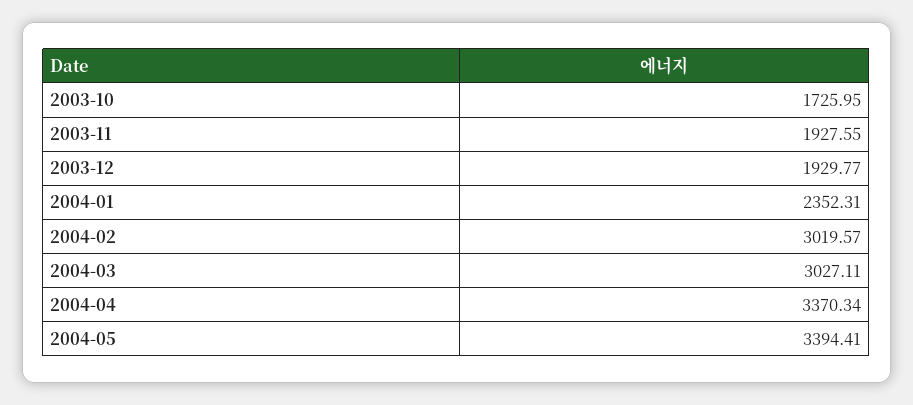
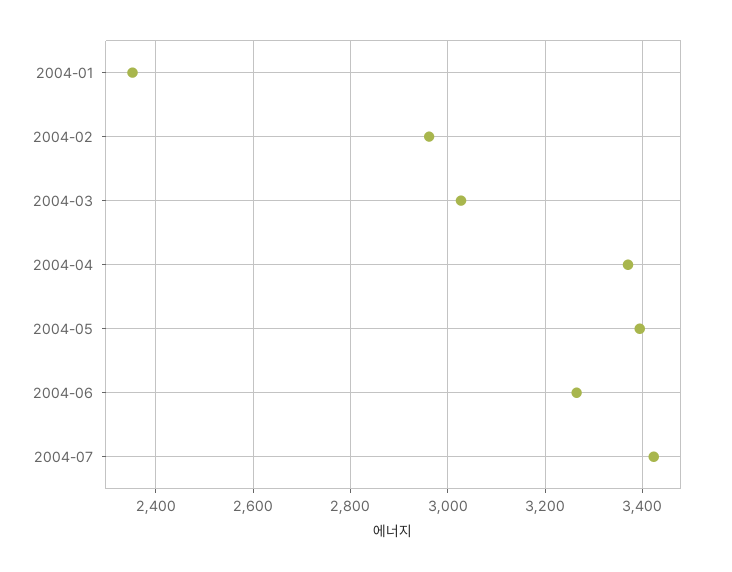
2003-10: 1725.95 -> none
2003-11: 1927.55 -> none
2003-12: 1929.77 -> none
2004-02: 3019.57 -> 2960
2004-06: none -> 3260
2004-07: none -> 3420

